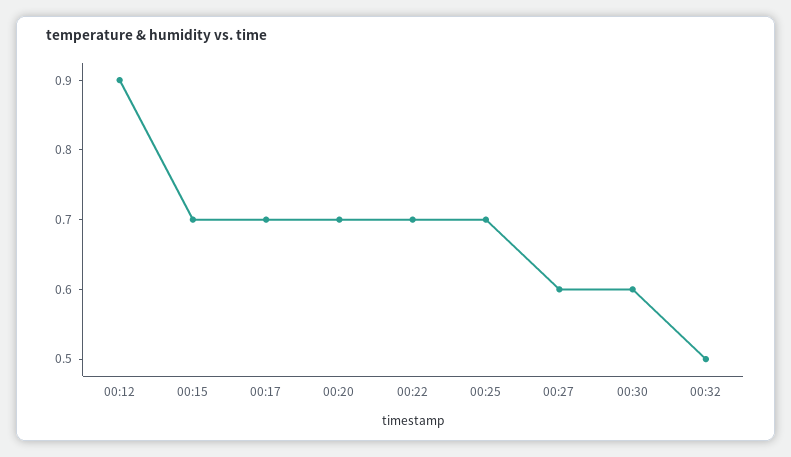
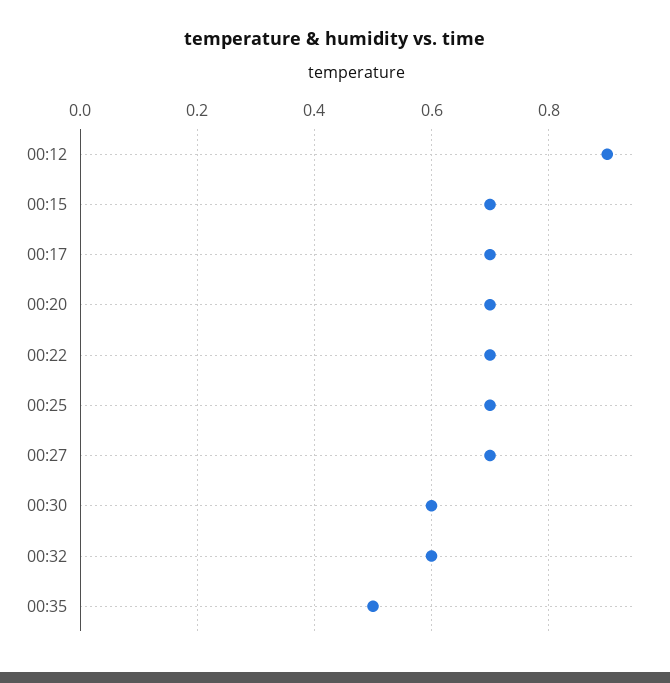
00:27: 0.6 -> 0.7
00:32: 0.5 -> 0.6
00:35: none -> 0.5

